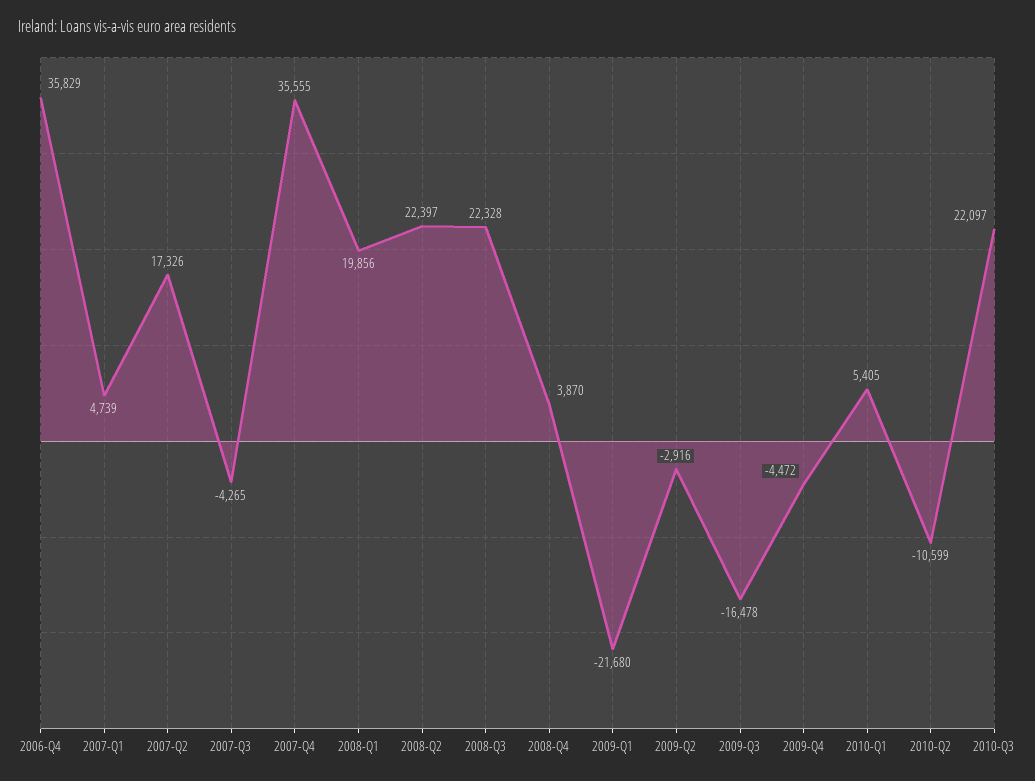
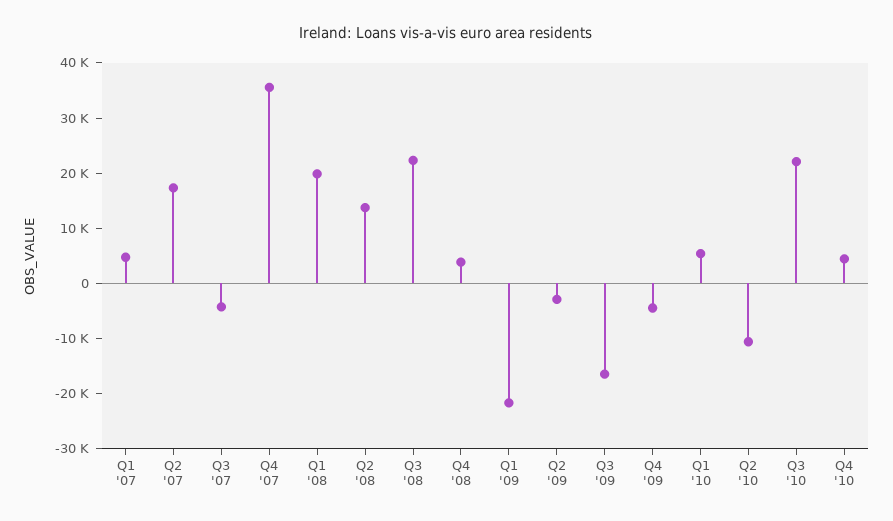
2006-Q4: 35829 -> none
2008-Q2: 22397 -> 14000
Q4 '10: none -> 4000

